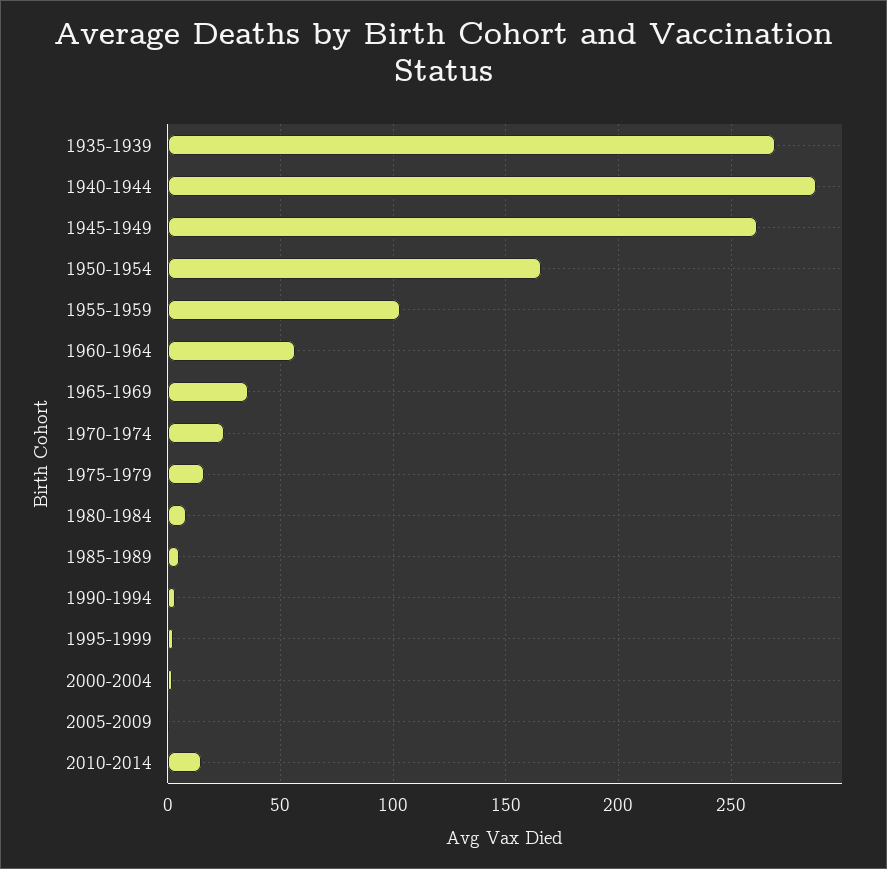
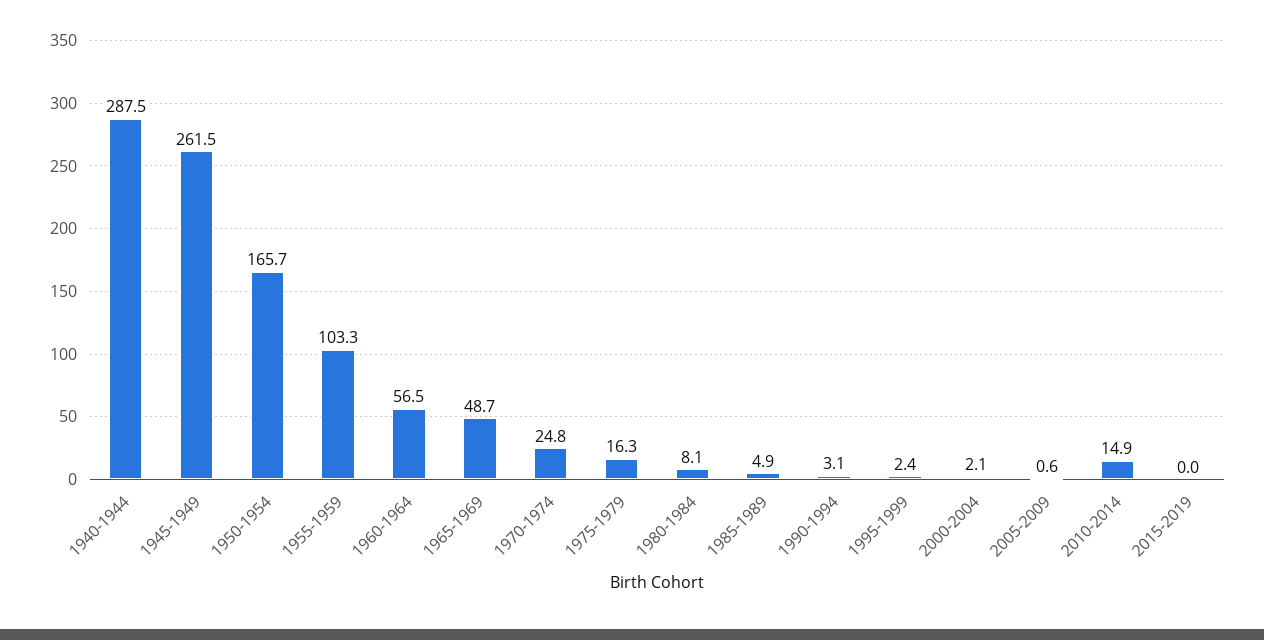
1935-1939: 270 -> none
1965-1969: 35 -> 48.7
2015-2019: none -> 0

